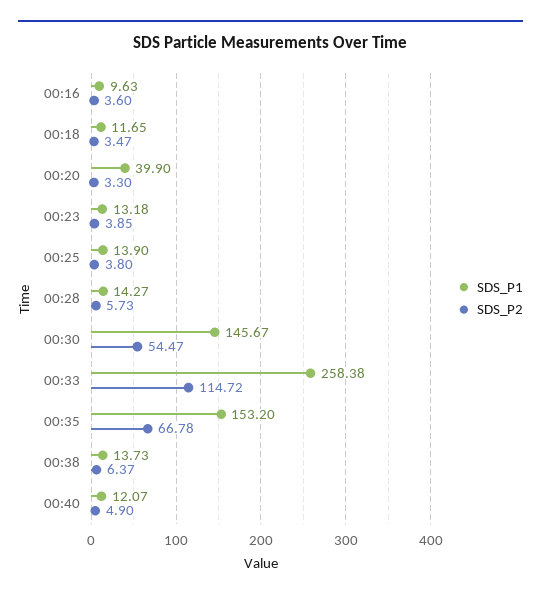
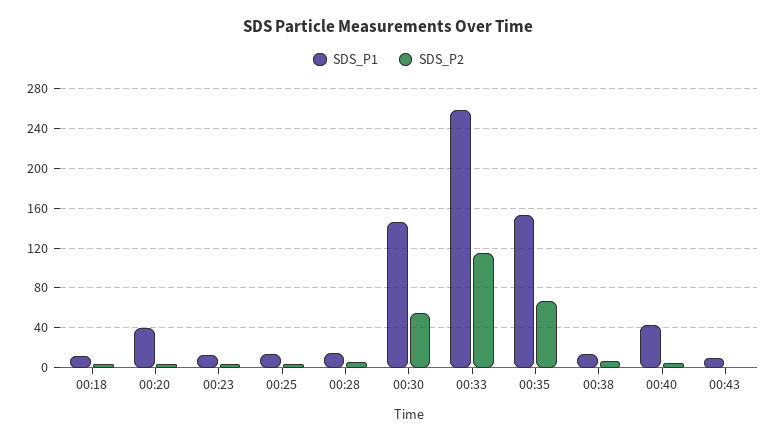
SDS_P1, 00:16: 9.63 -> none
SDS_P2, 00:16: 3.6 -> none
SDS_P1, 00:40: 12.07 -> 40
SDS_P1, 00:43: none -> 10
SDS_P2, 00:43: none -> 0

